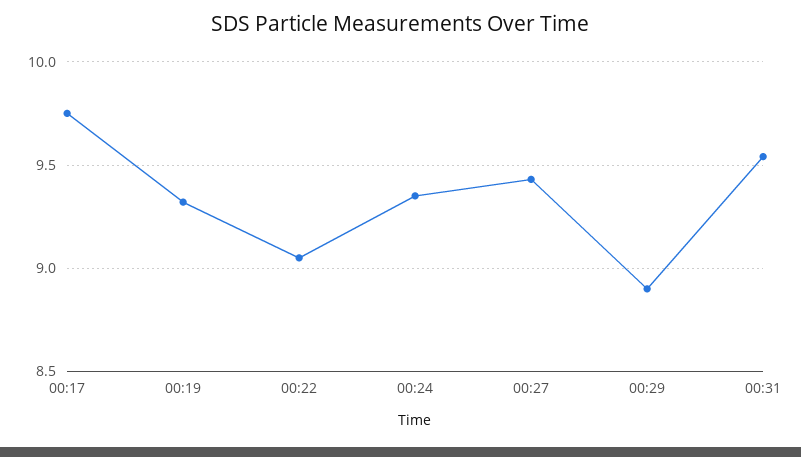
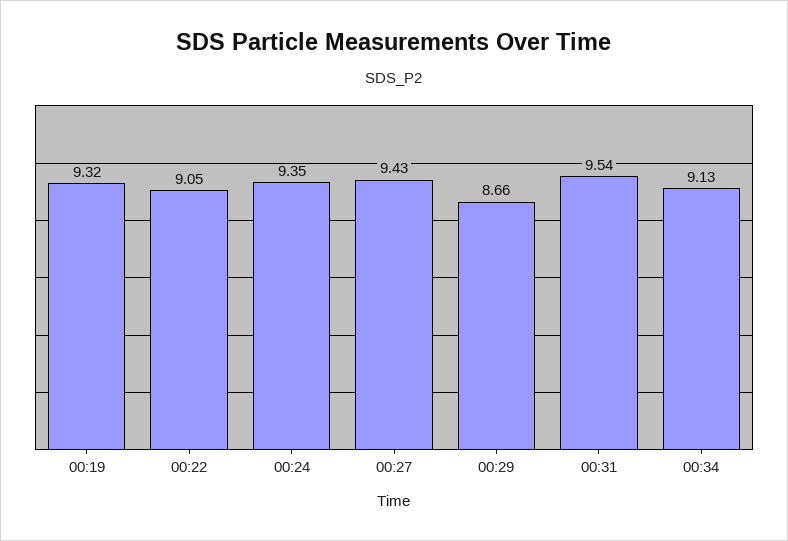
00:17: 9.75 -> none
00:29: 8.9 -> 8.66
00:34: none -> 9.13

